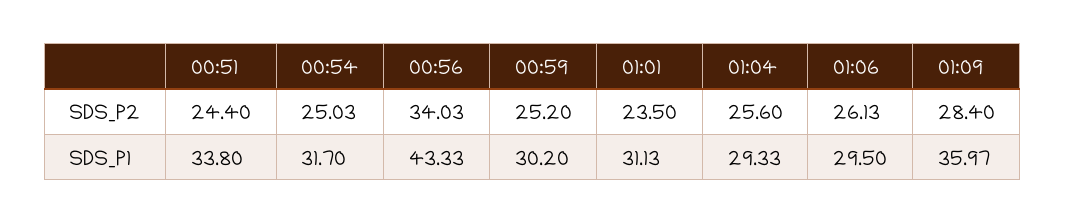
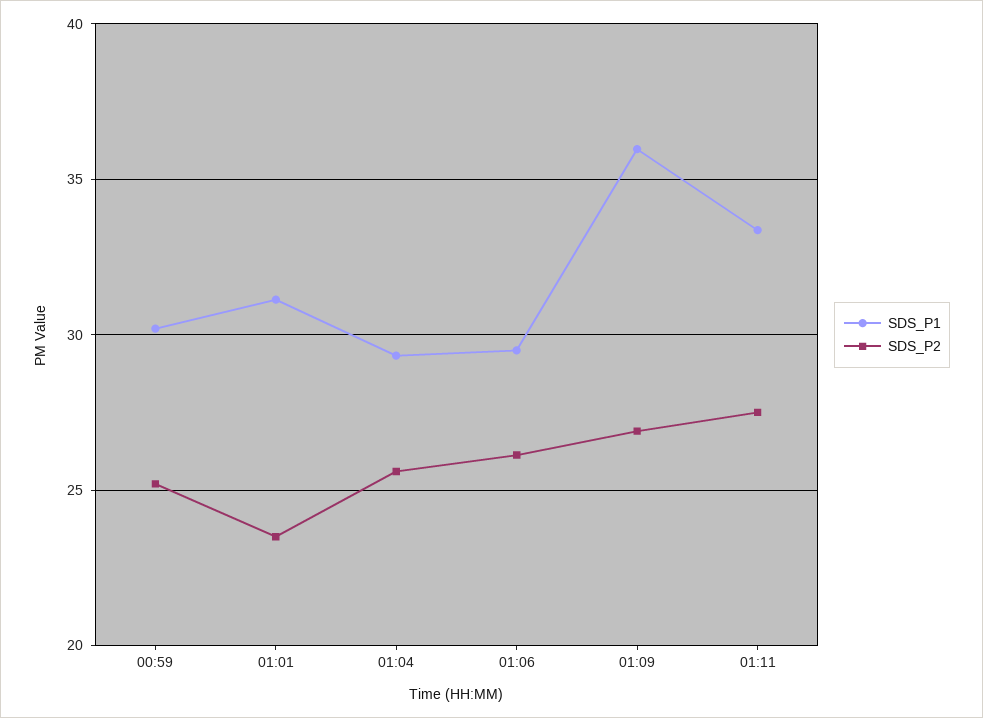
SDS_P2, 00:51: 24.4 -> none
SDS_P2, 00:54: 25.03 -> none
SDS_P2, 00:56: 34.03 -> none
SDS_P2, 01:09: 28.4 -> 27
SDS_P1, 00:51: 33.8 -> none
SDS_P1, 00:54: 31.7 -> none
SDS_P1, 00:56: 43.33 -> none
SDS_P1, 01:11: none -> 33.5
SDS_P2, 01:11: none -> 27.5

